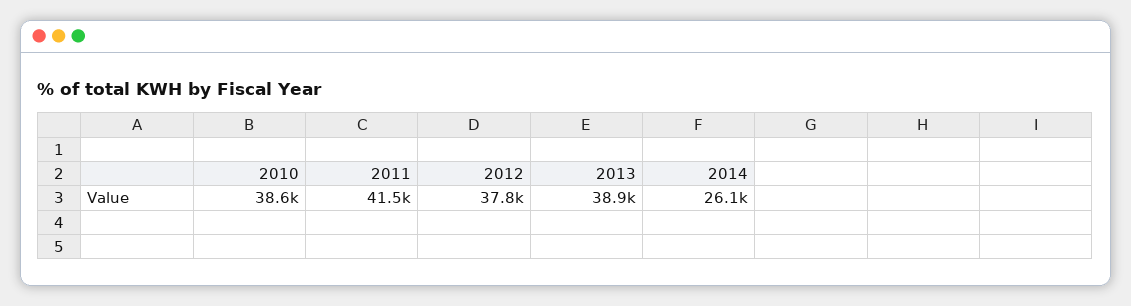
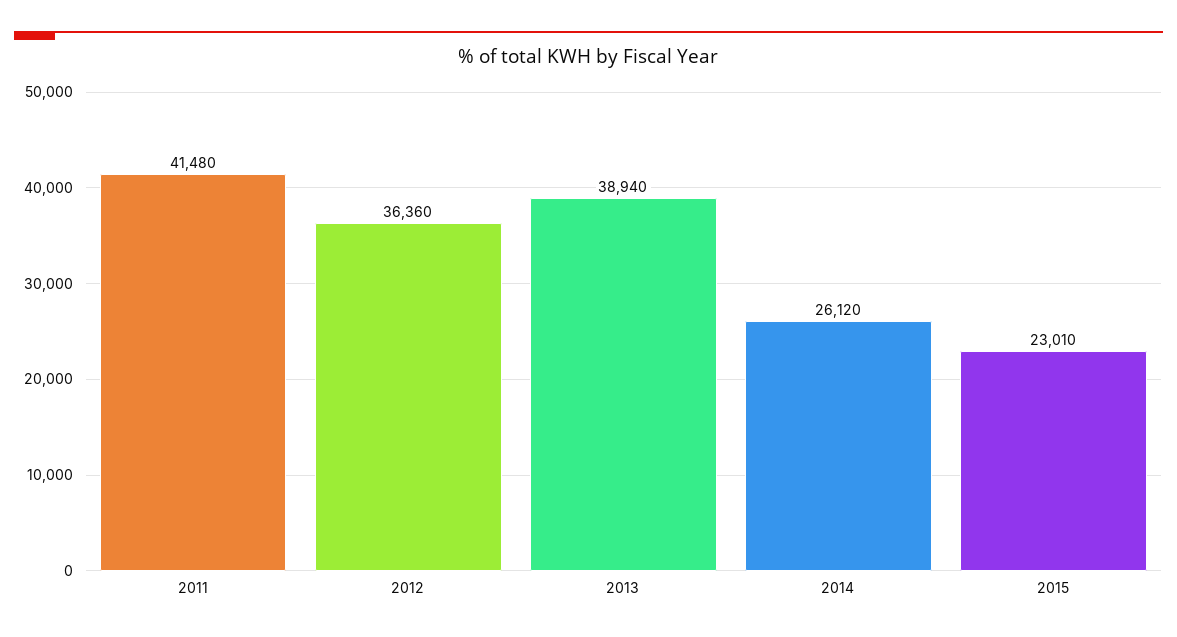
2010: 38600 -> none
2012: 37800 -> 36360
2015: none -> 23010

